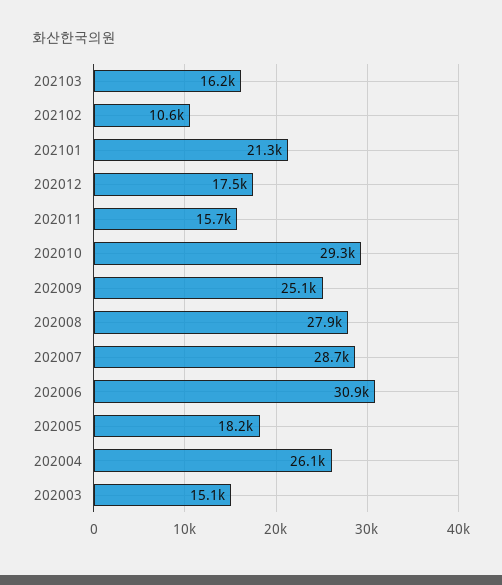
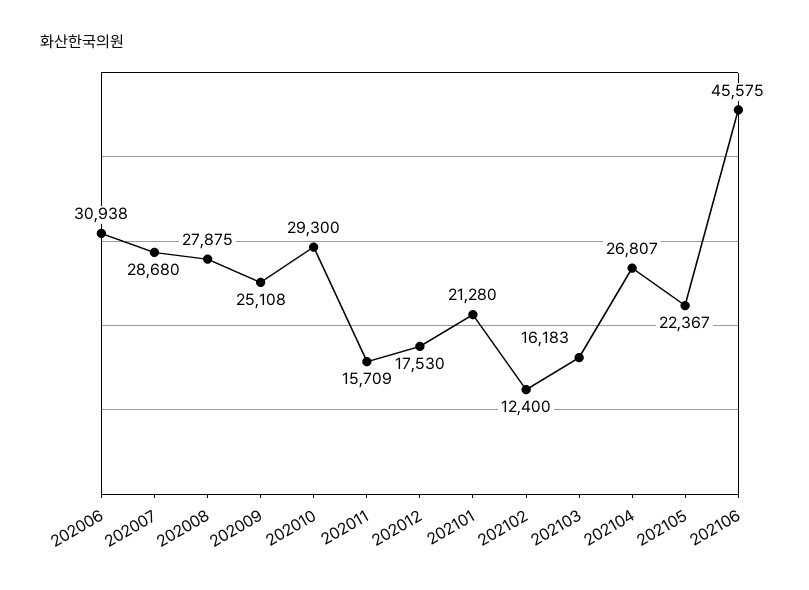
202102: 10600 -> 12400
202005: 18200 -> none
202004: 26100 -> none
202003: 15100 -> none
202104: none -> 26807
202105: none -> 22367
202106: none -> 45575

